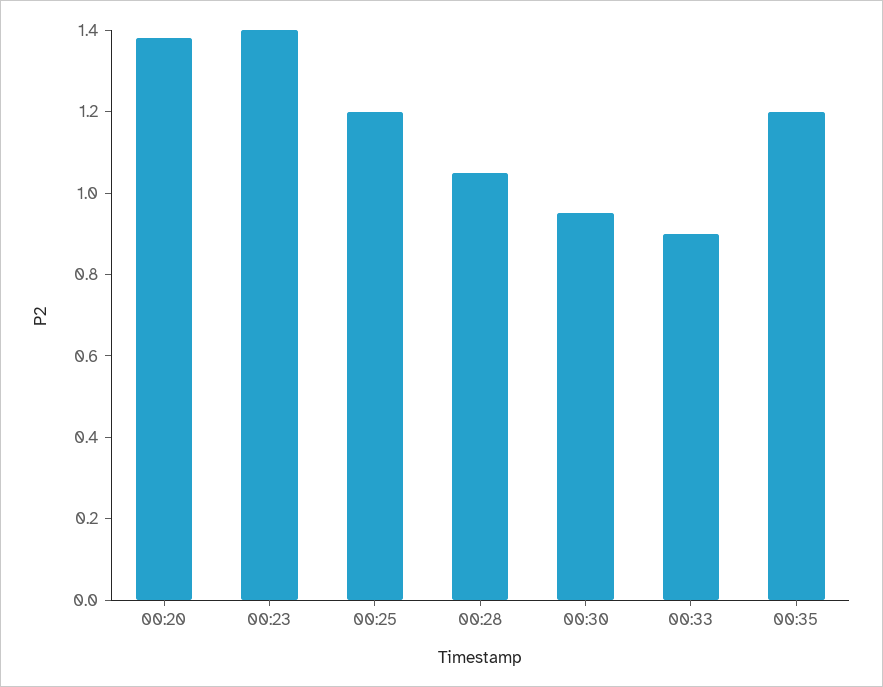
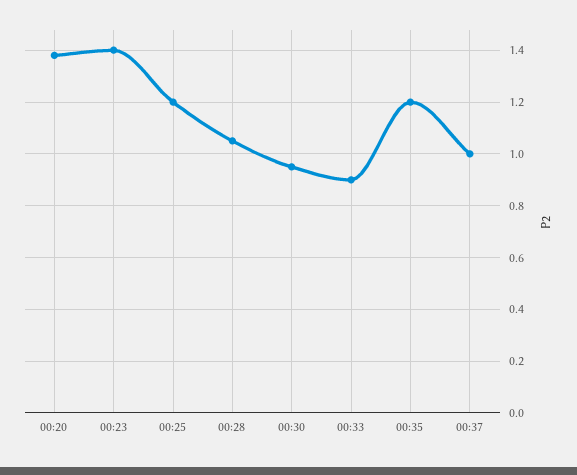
00:37: none -> 1

